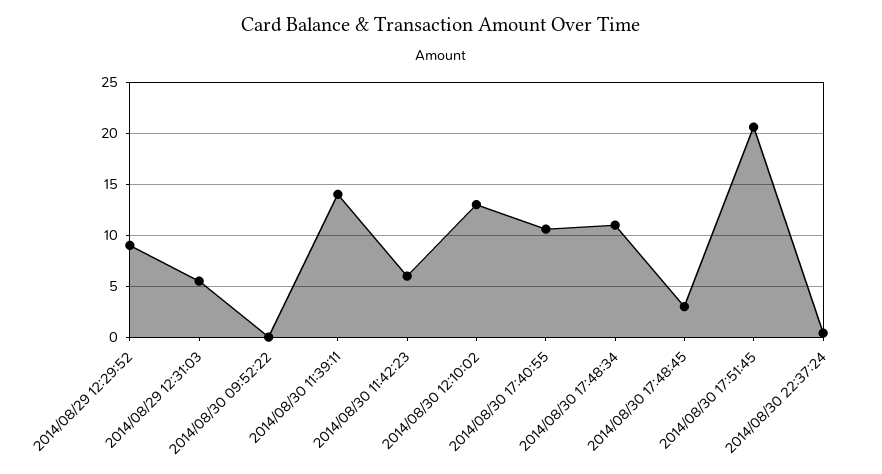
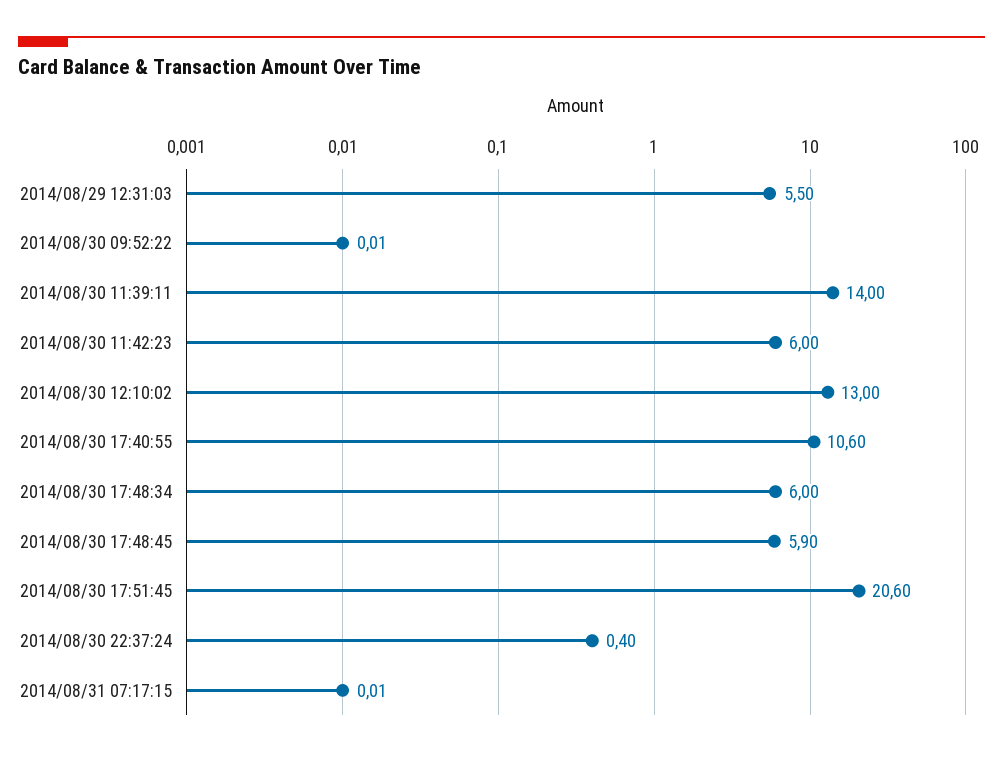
2014/08/29 12:29:52: 9 -> none
2014/08/30 17:48:34: 11 -> 6
2014/08/30 17:48:45: 3 -> 5.9
2014/08/31 07:17:15: none -> 0.01

